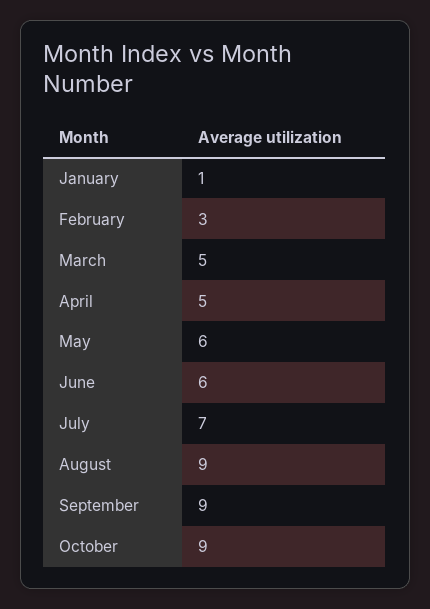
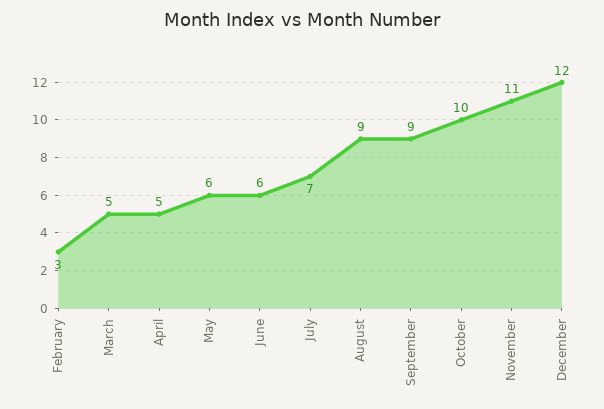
January: 1 -> none
October: 9 -> 10
November: none -> 11
December: none -> 12

